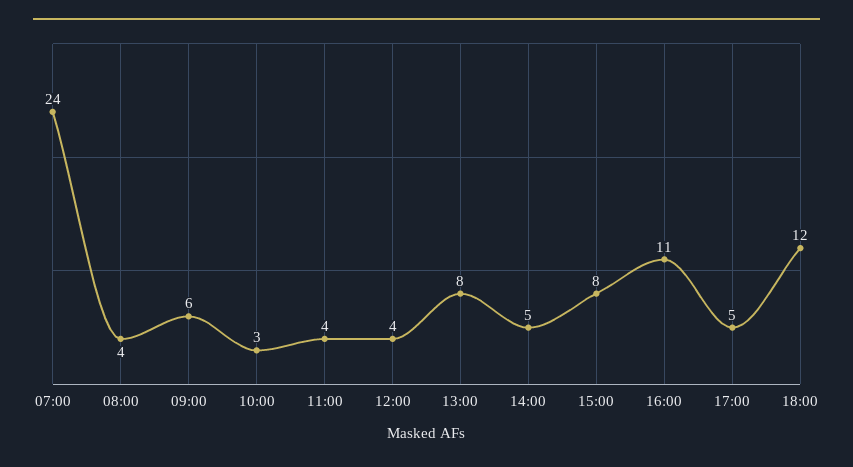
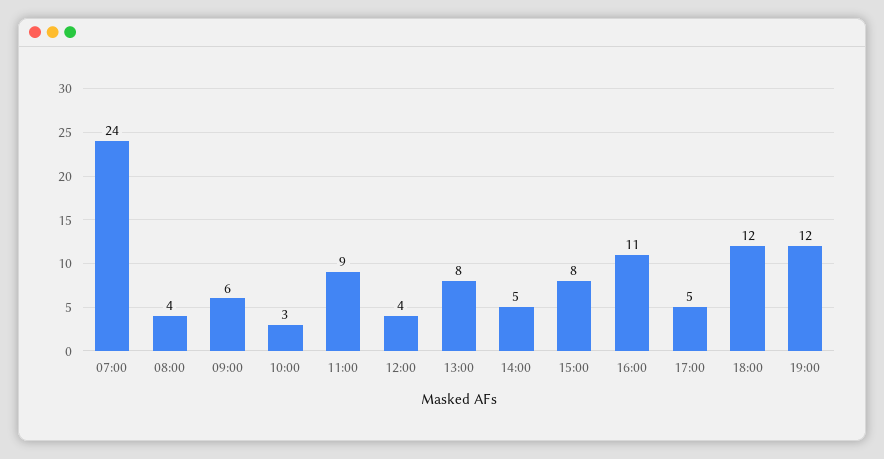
11:00: 4 -> 9
19:00: none -> 12

